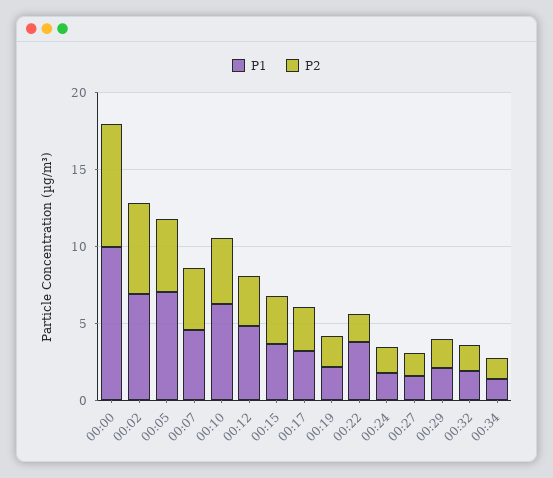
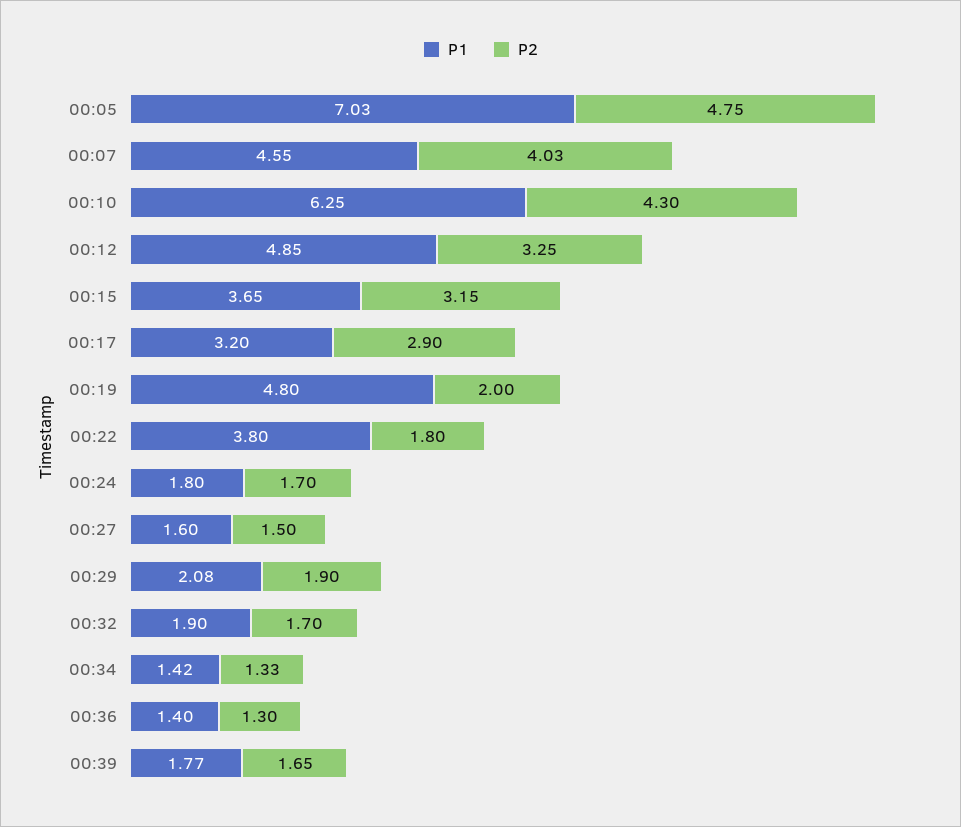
P1, 00:00: 10 -> none
P2, 00:00: 8 -> none
P1, 00:02: 7 -> none
P2, 00:02: 6 -> none
P1, 00:19: 2 -> 4.8
P1, 00:36: none -> 1.4
P2, 00:36: none -> 1.3
P1, 00:39: none -> 1.77
P2, 00:39: none -> 1.65

